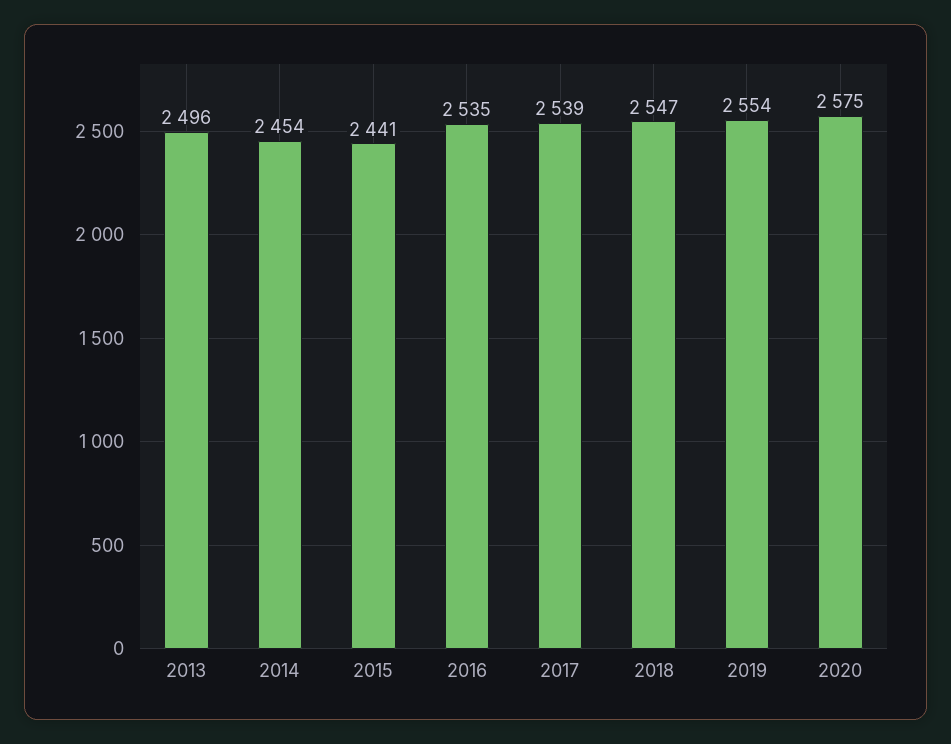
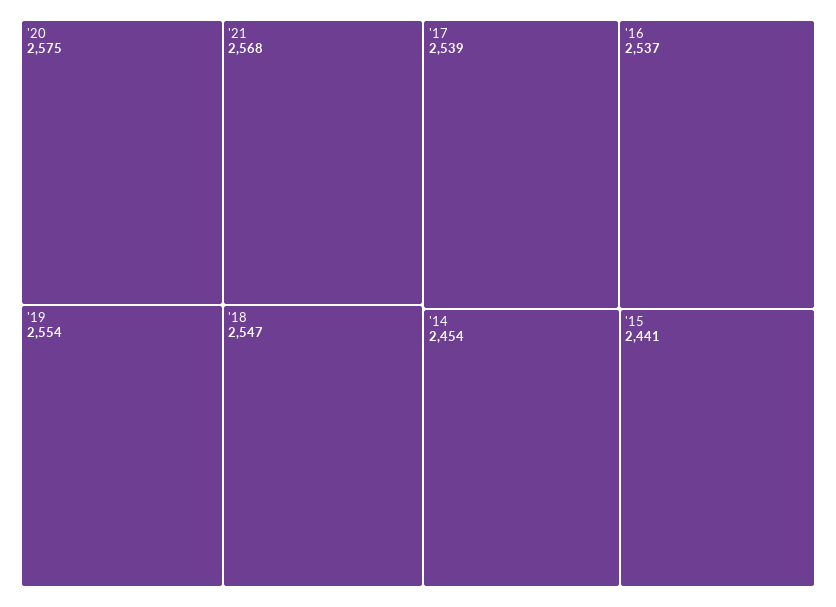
2013: 2496 -> none
2016: 2535 -> 2537
'21: none -> 2568

